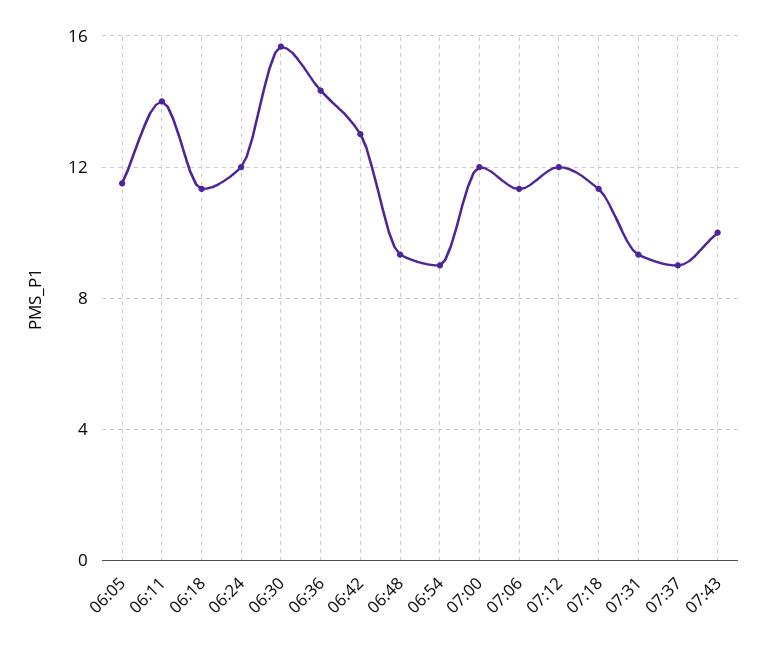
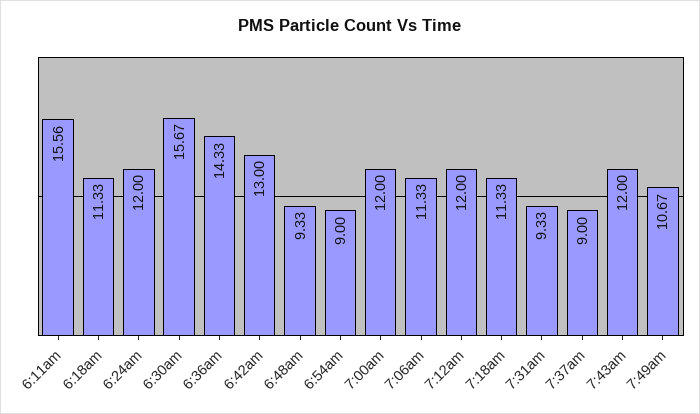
06:05: 11.5 -> none
06:11: 14 -> 15.56
07:43: 10 -> 12
7:49am: none -> 10.67

